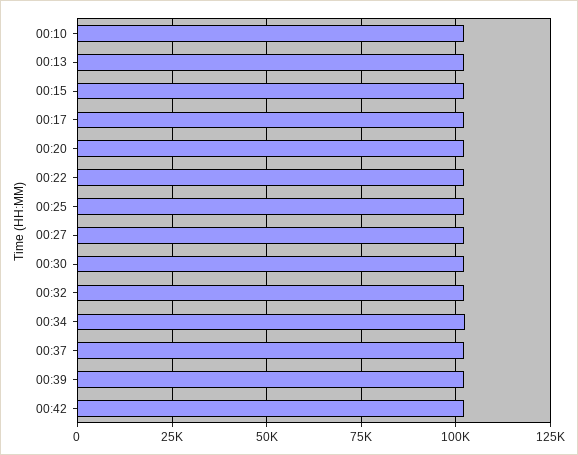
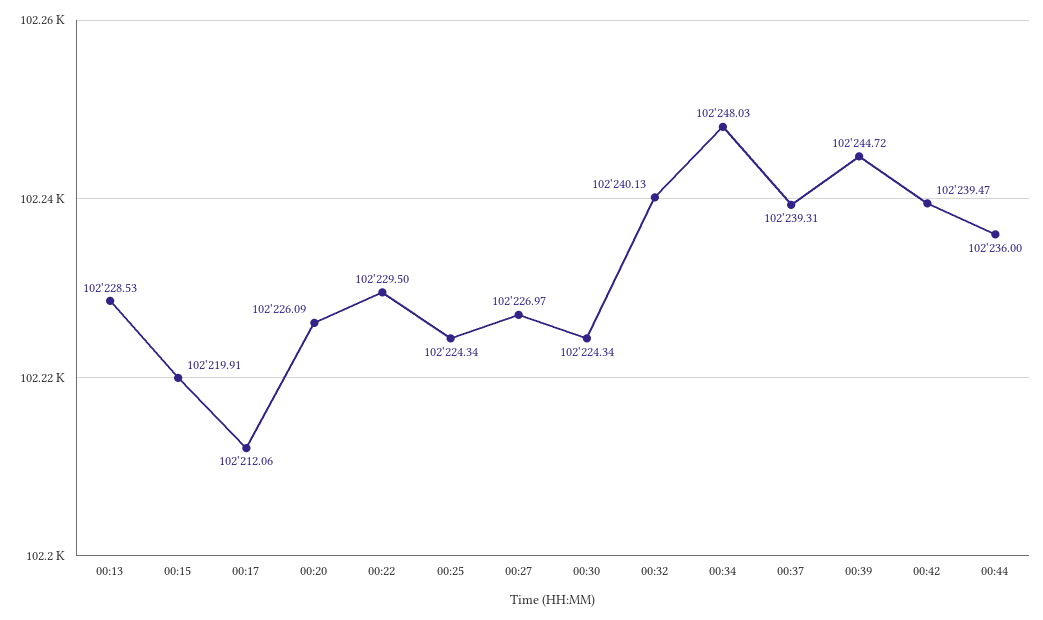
00:10: 102500 -> none
00:44: none -> 102236

